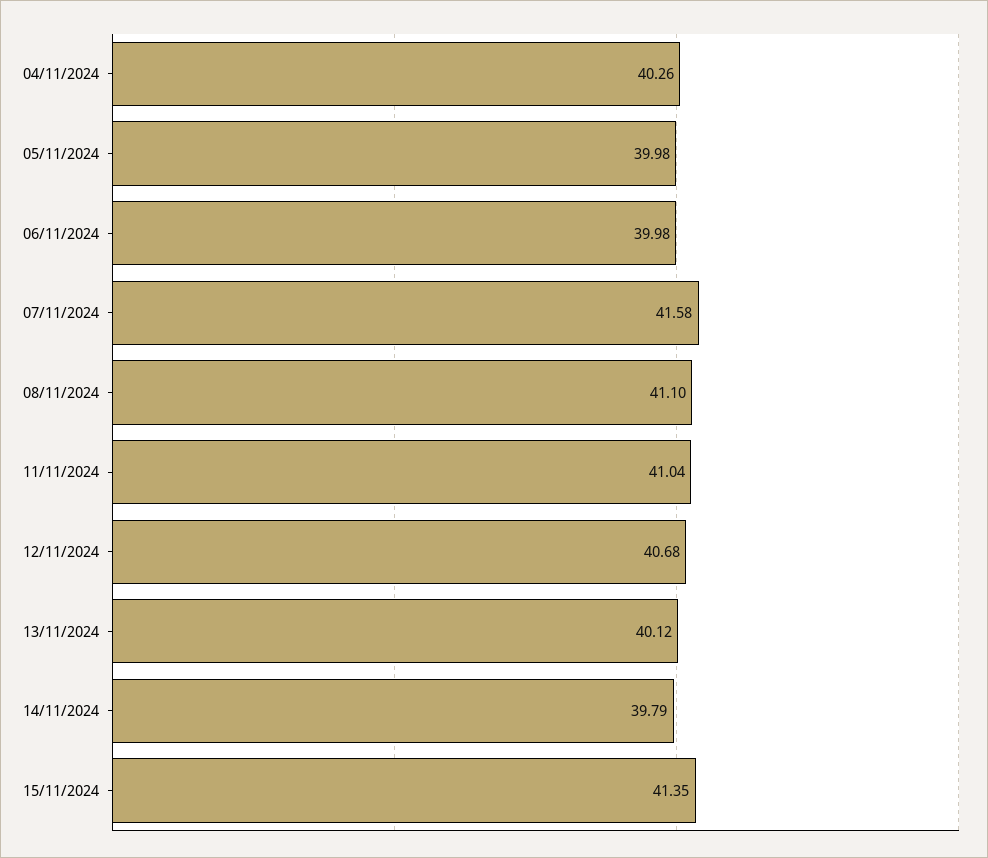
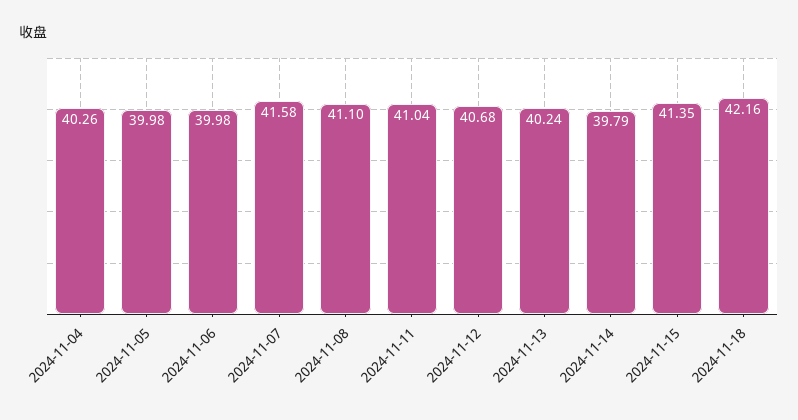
13/11/2024: 40.12 -> 40.24
2024-11-18: none -> 42.16

